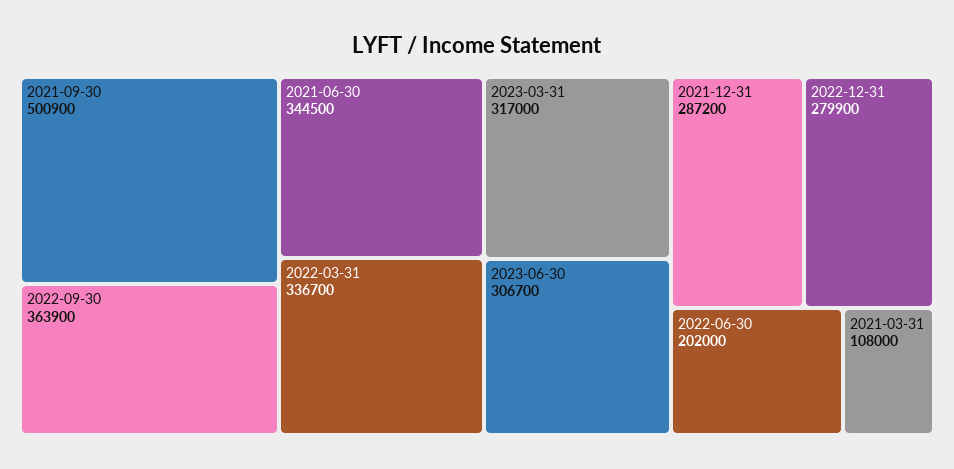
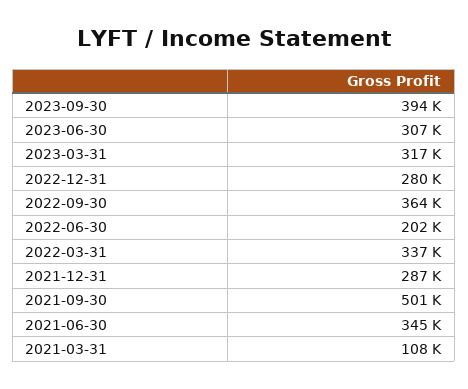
2023-09-30: none -> 394000

